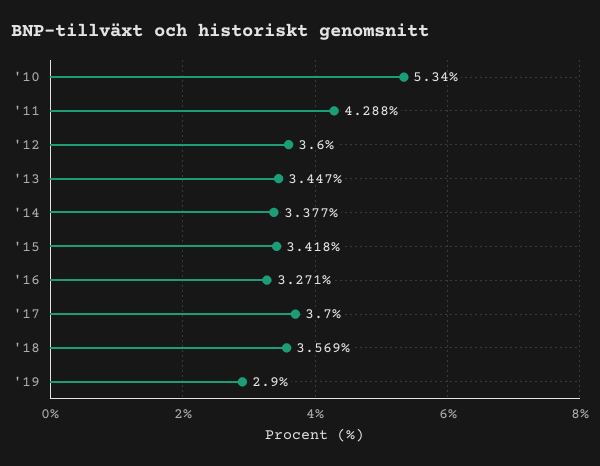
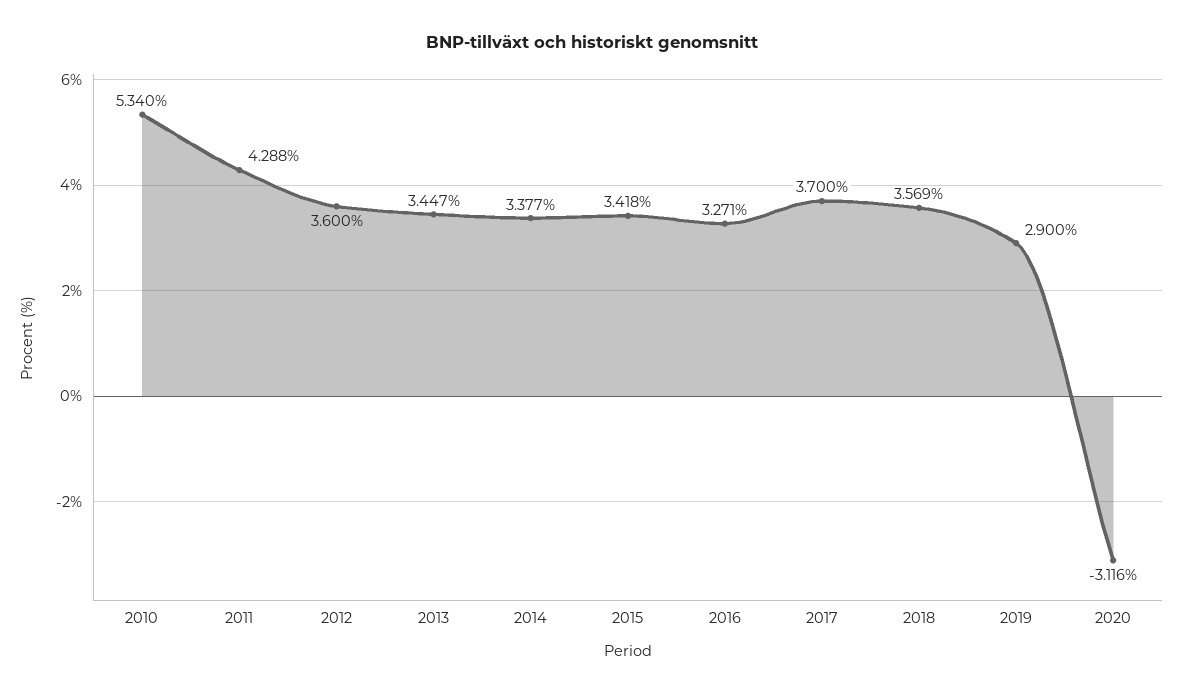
2020: none -> -3.116

